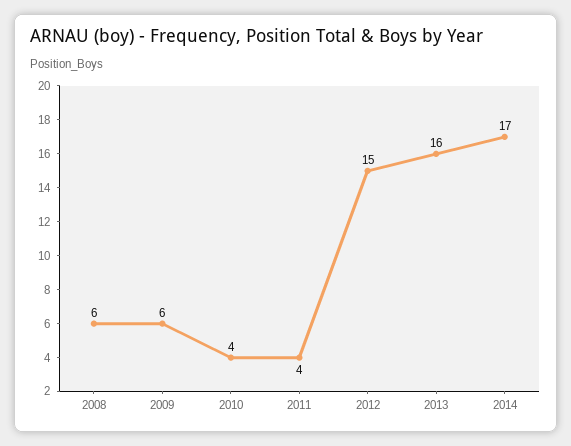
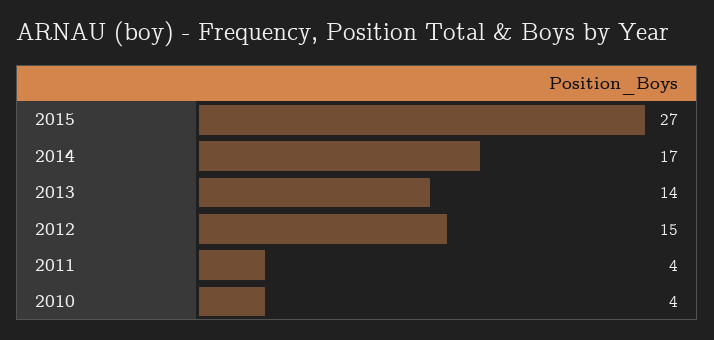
2008: 6 -> none
2009: 6 -> none
2013: 16 -> 14
2015: none -> 27

